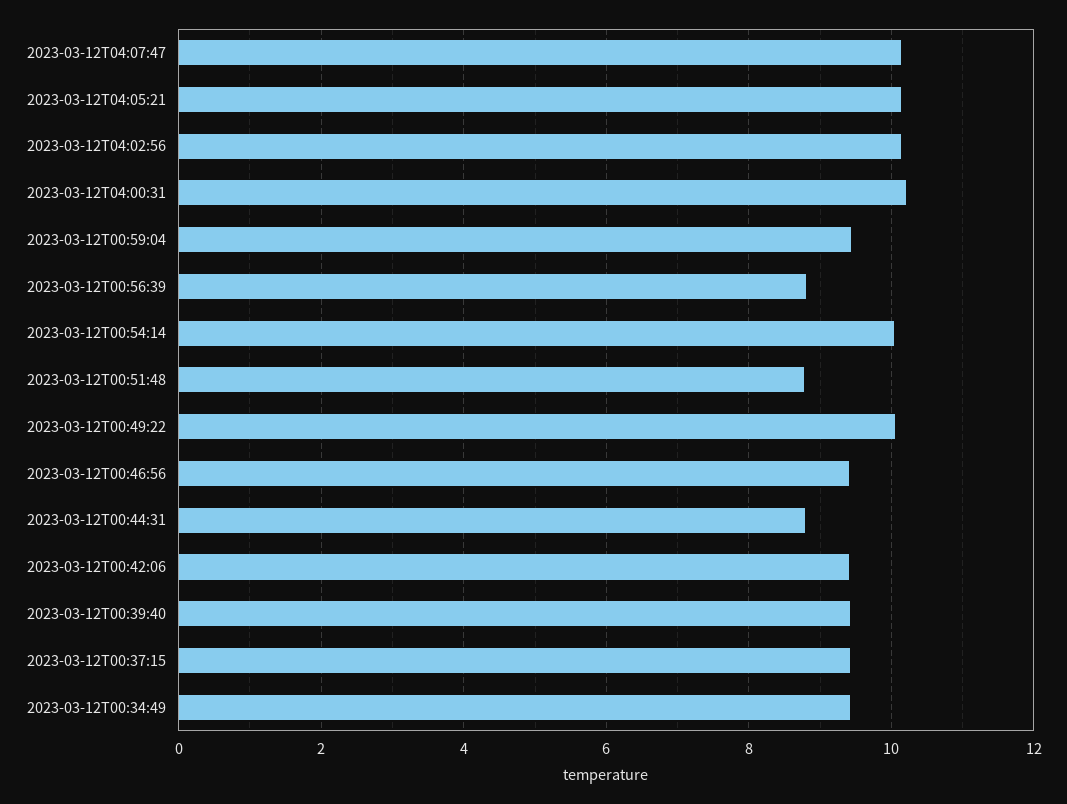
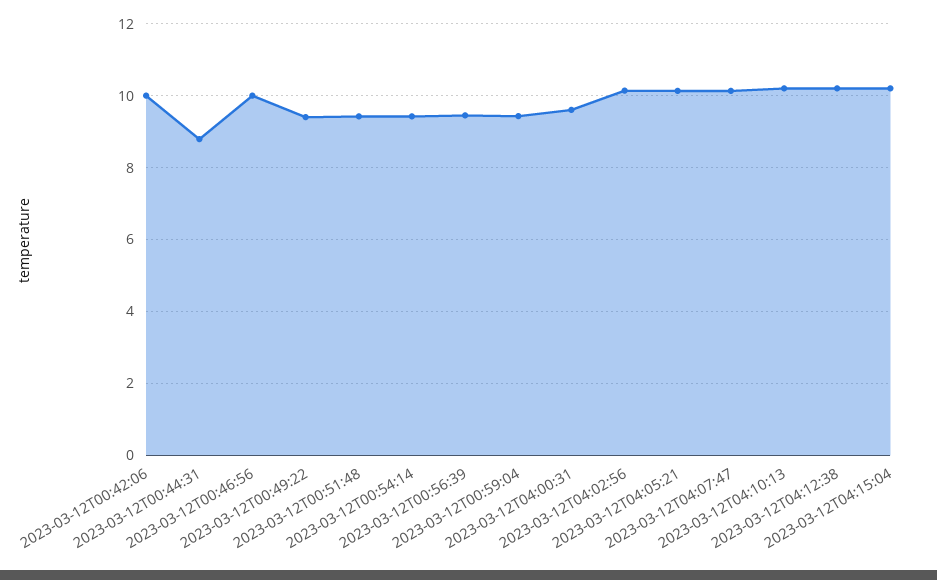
2023-03-12T04:00:31: 10.2 -> 9.6
2023-03-12T00:56:39: 8.8 -> 9.4
2023-03-12T00:54:14: 10 -> 9.4
2023-03-12T00:51:48: 8.8 -> 9.4
2023-03-12T00:49:22: 10 -> 9.4
2023-03-12T00:46:56: 9.4 -> 10
2023-03-12T00:42:06: 9.4 -> 10
2023-03-12T00:39:40: 9.4 -> none
2023-03-12T00:37:15: 9.4 -> none
2023-03-12T00:34:49: 9.4 -> none
2023-03-12T04:10:13: none -> 10.2
2023-03-12T04:12:38: none -> 10.2
2023-03-12T04:15:04: none -> 10.2

